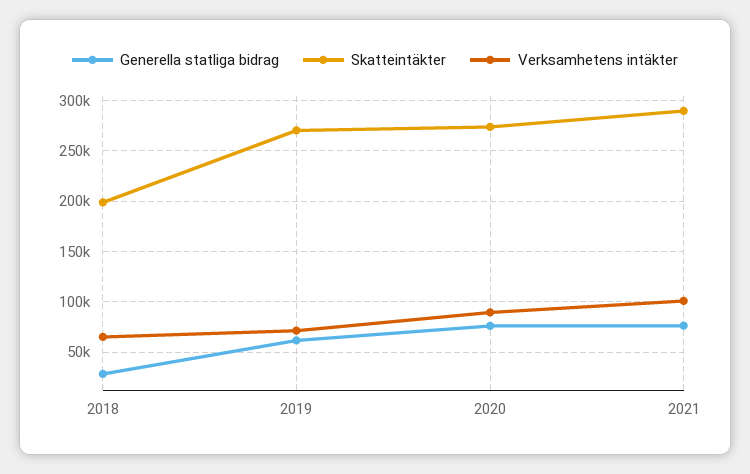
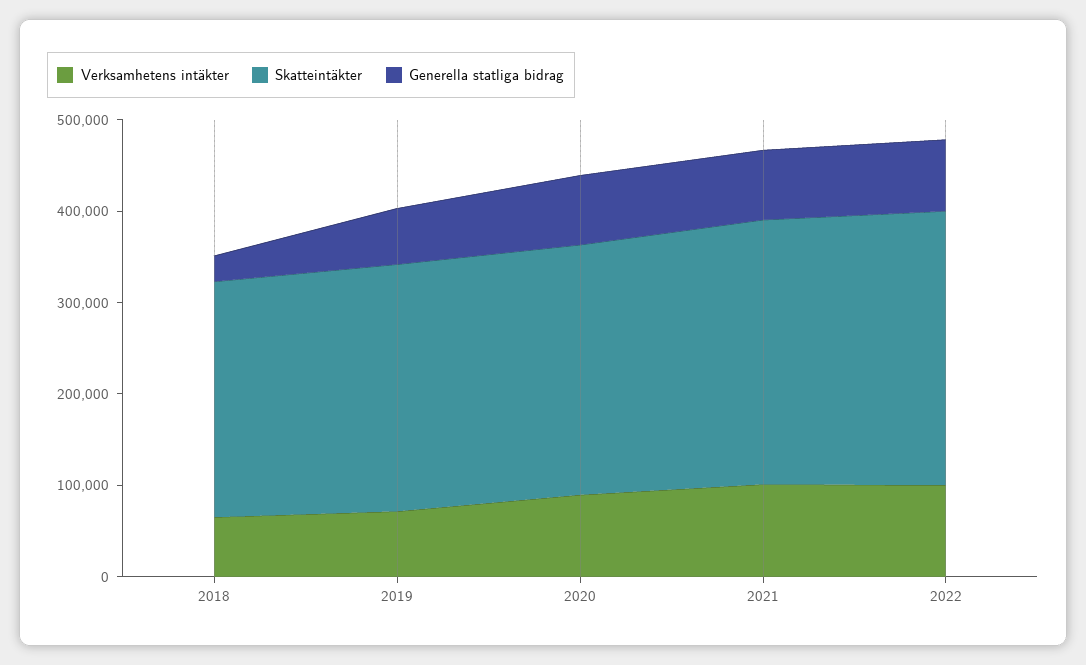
Skatteintäkter, 2018: 200000 -> 260000
Verksamhetens intäkter, 2022: none -> 100000
Skatteintäkter, 2022: none -> 300000
Generella statliga bidrag, 2022: none -> 80000

